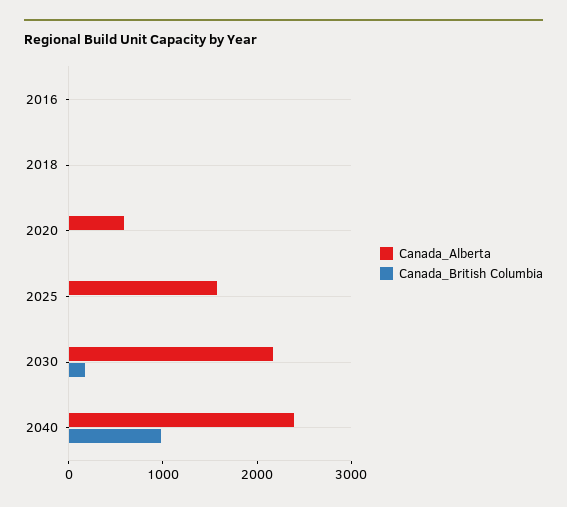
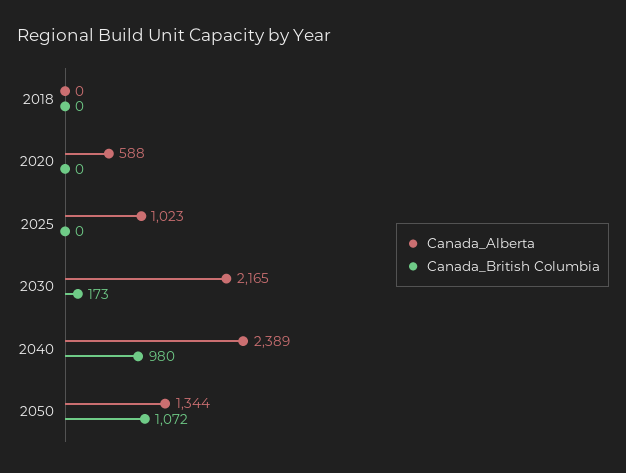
Canada_Alberta, 2016: 0 -> none
Canada_British Columbia, 2016: 0 -> none
Canada_Alberta, 2025: 1600 -> 1023
Canada_Alberta, 2050: none -> 1344
Canada_British Columbia, 2050: none -> 1072

